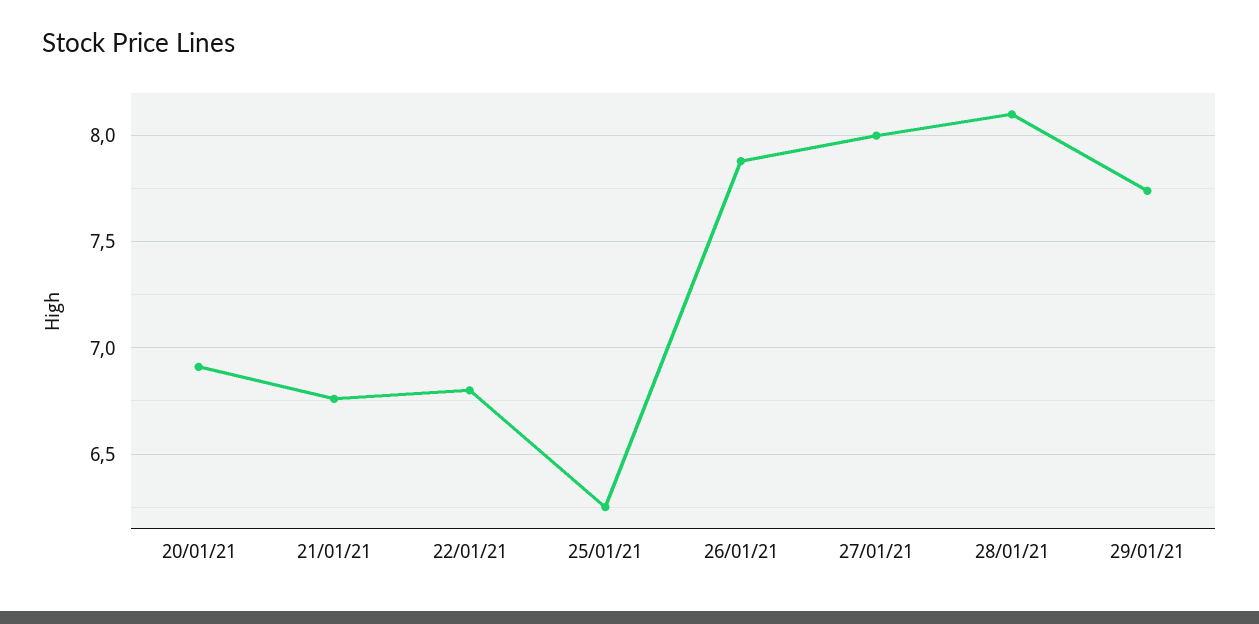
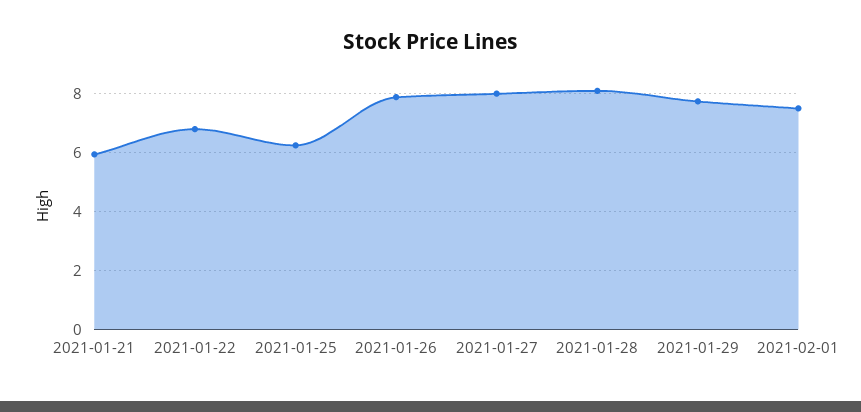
20/01/21: 6.9 -> none
21/01/21: 6.75 -> 6
2021-02-01: none -> 7.5

